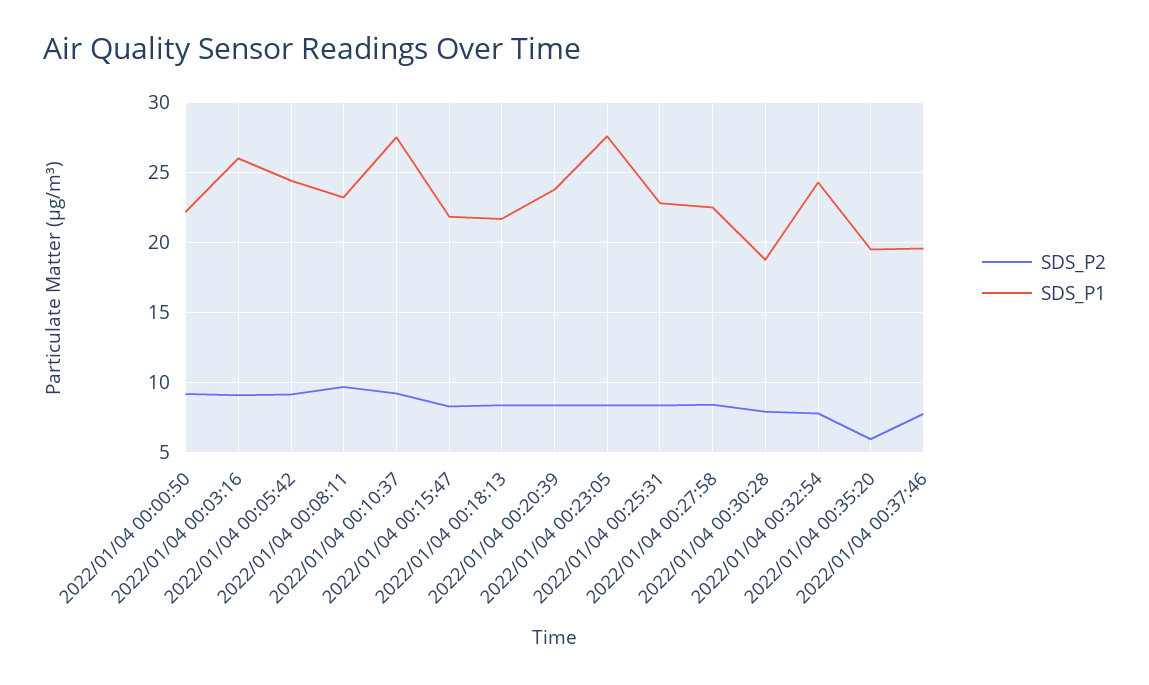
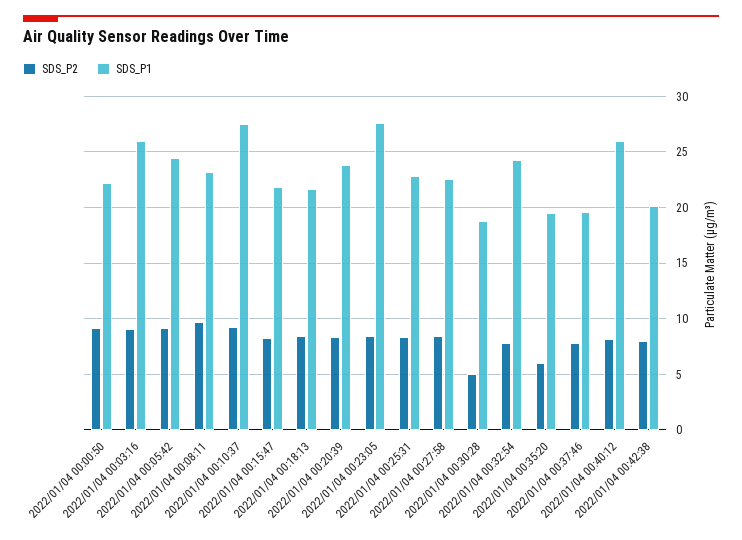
SDS_P2, 2022/01/04 00:30:28: 8 -> 5
SDS_P2, 2022/01/04 00:40:12: none -> 8
SDS_P1, 2022/01/04 00:40:12: none -> 26
SDS_P2, 2022/01/04 00:42:38: none -> 8
SDS_P1, 2022/01/04 00:42:38: none -> 20

